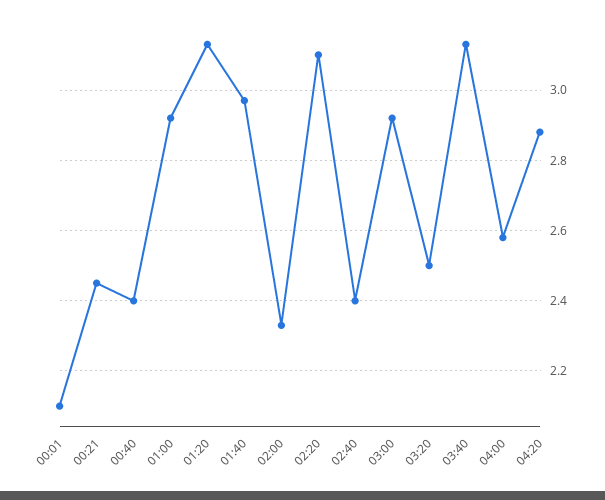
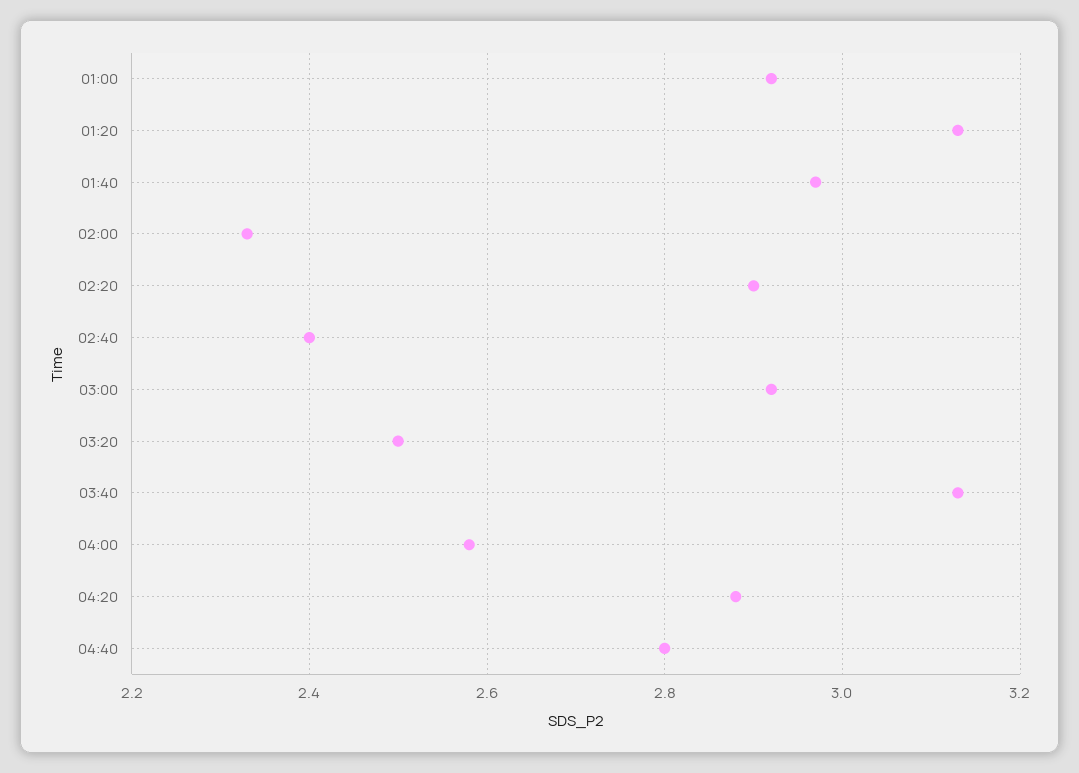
00:01: 2.1 -> none
00:21: 2.45 -> none
00:40: 2.4 -> none
02:20: 3.1 -> 2.9
04:40: none -> 2.8

